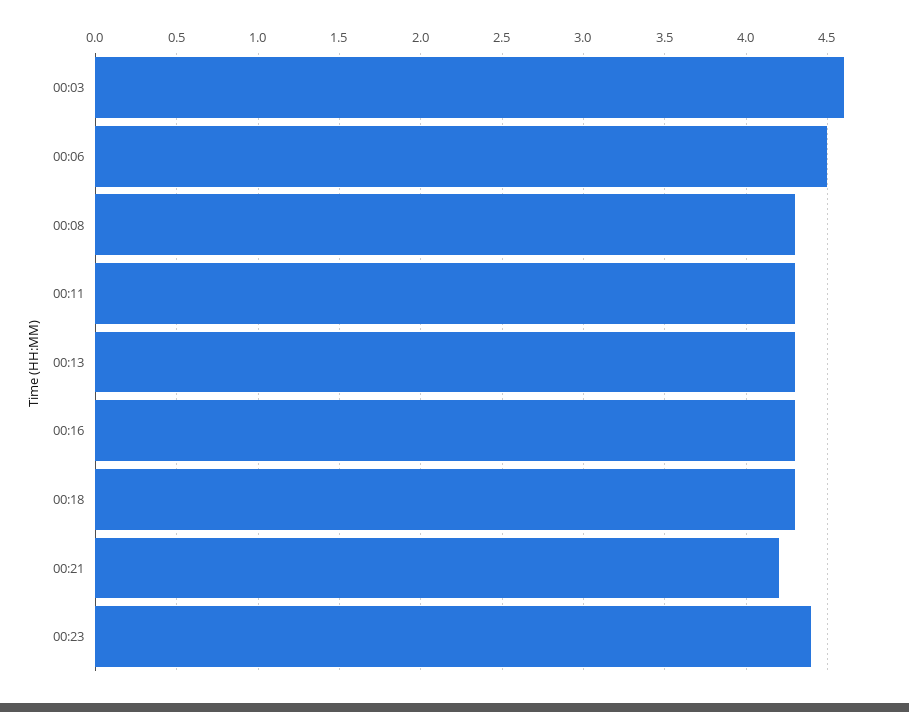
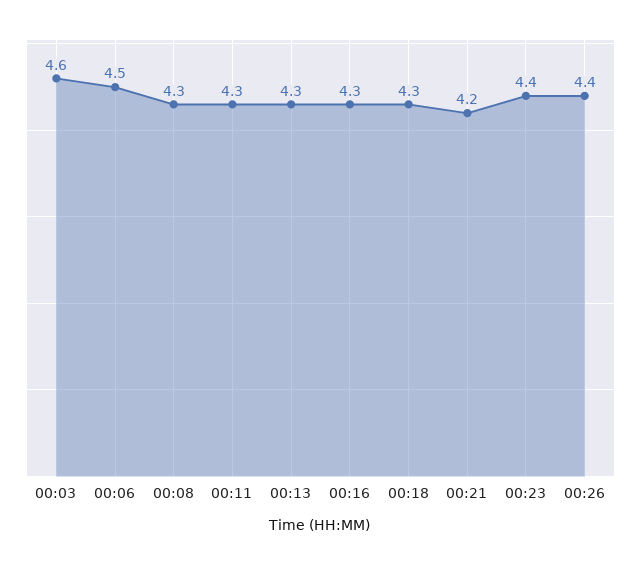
00:26: none -> 4.4

